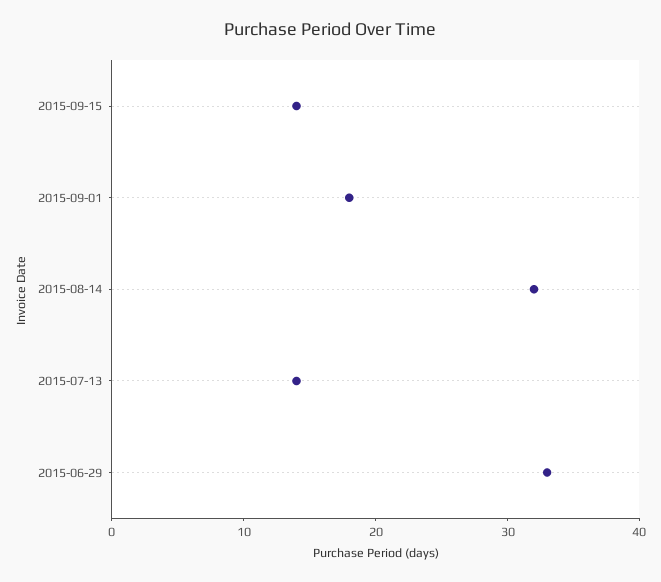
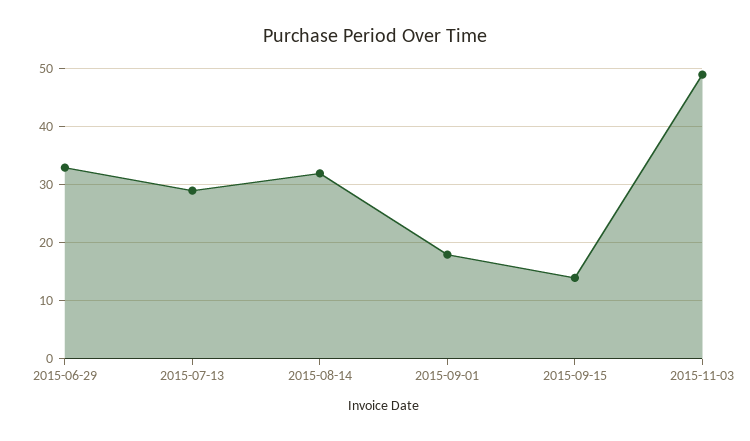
2015-07-13: 14 -> 30
2015-11-03: none -> 50

